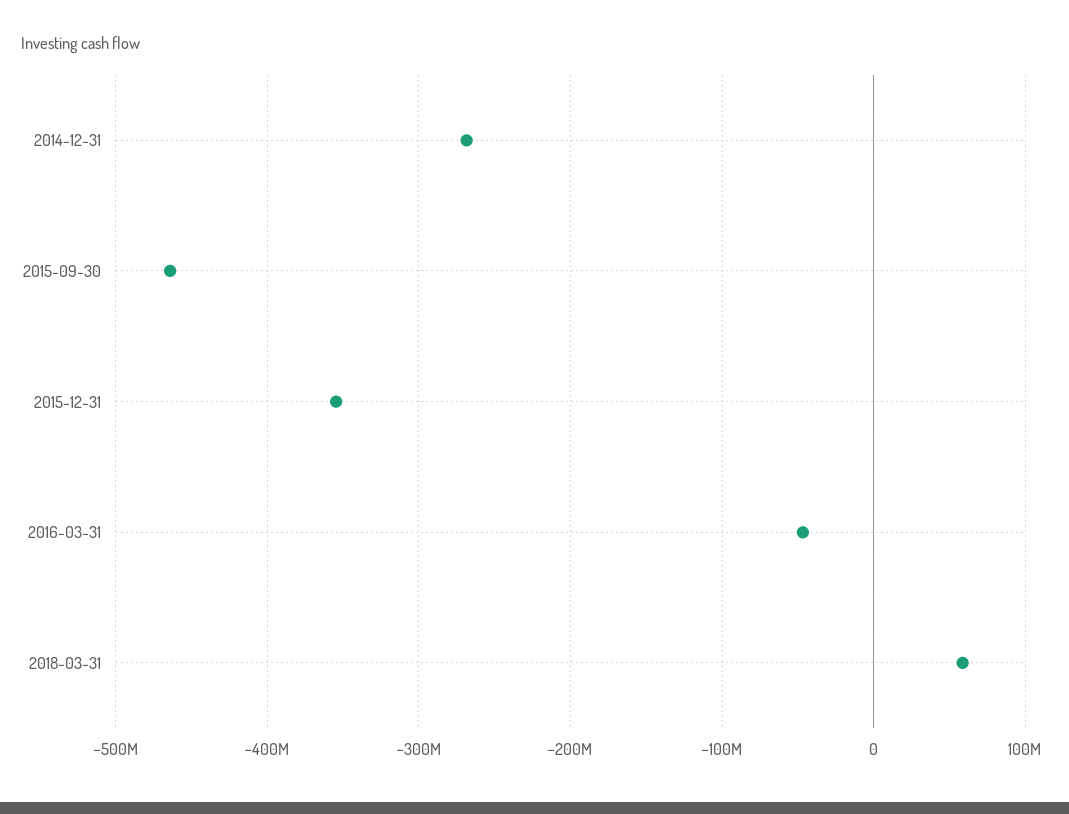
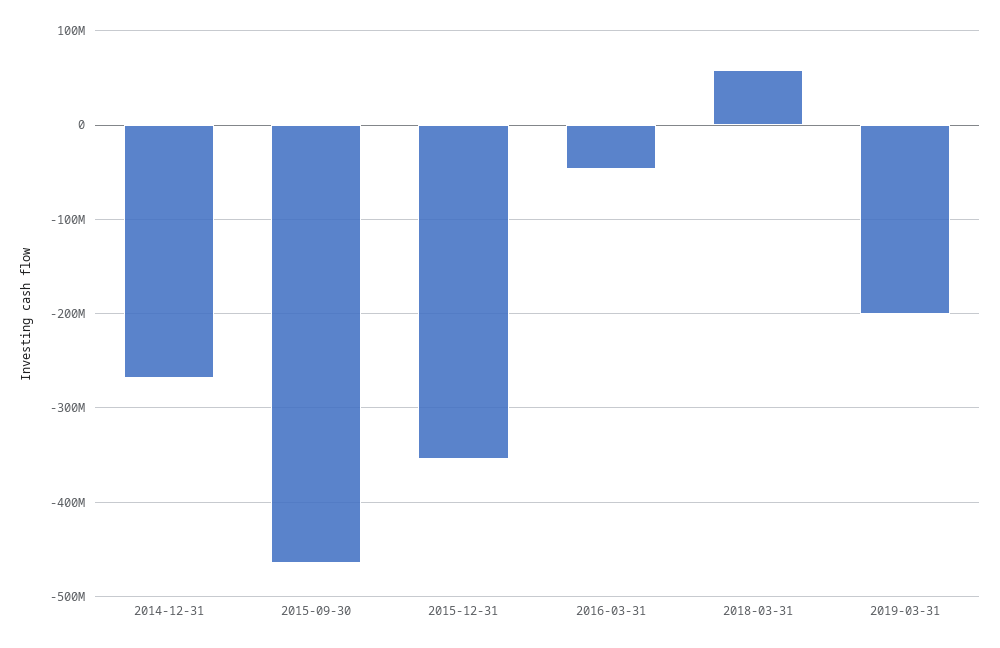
2019-03-31: none -> -200000000

